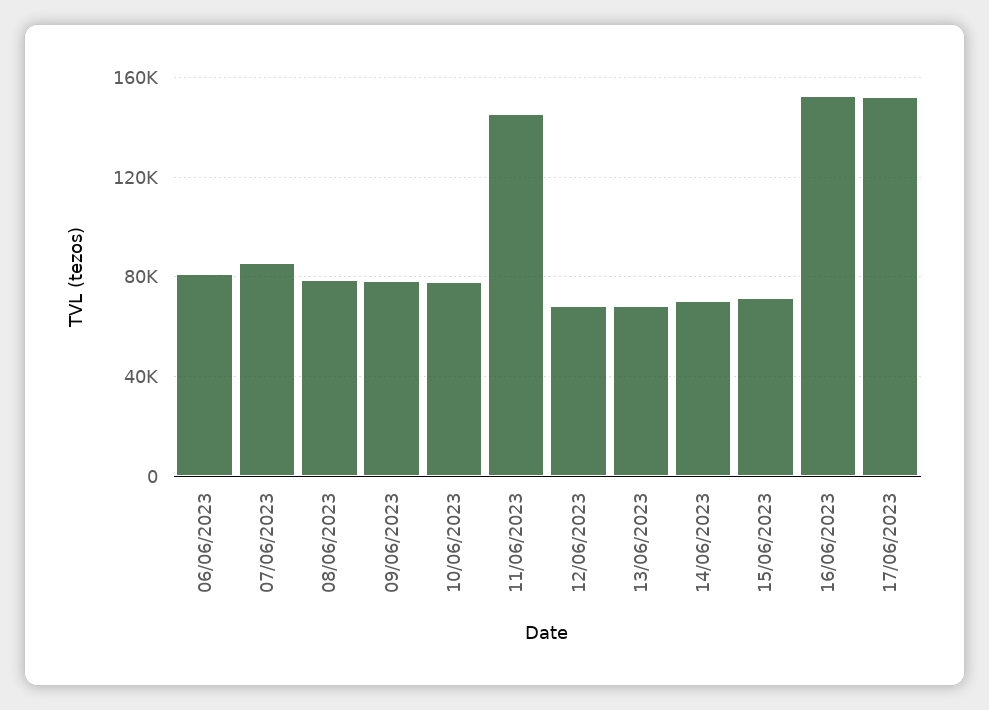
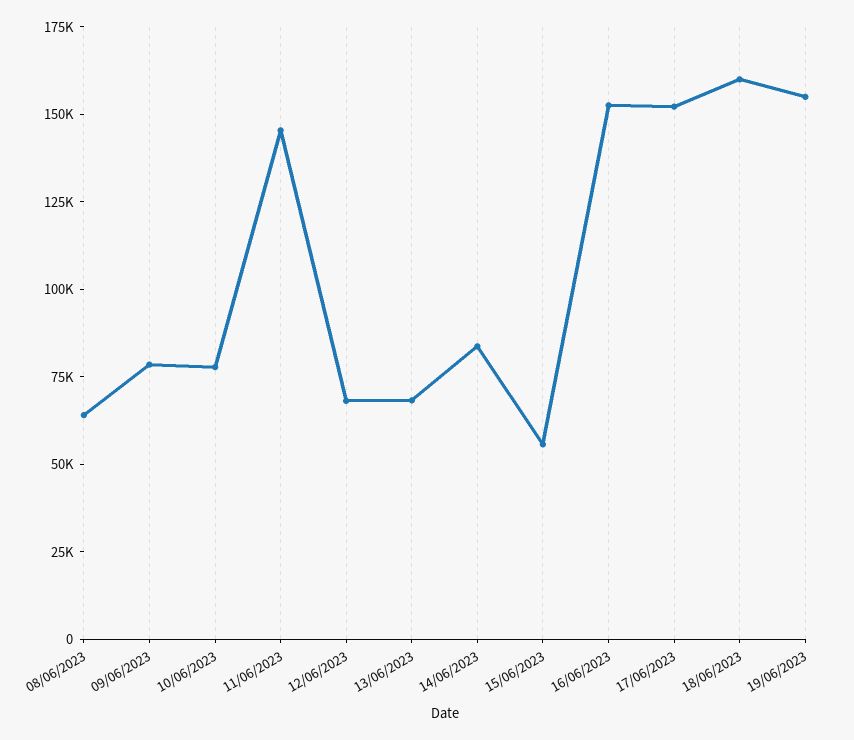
06/06/2023: 80000 -> none
07/06/2023: 85000 -> none
08/06/2023: 80000 -> 65000
14/06/2023: 70000 -> 85000
15/06/2023: 70000 -> 55000
18/06/2023: none -> 160000
19/06/2023: none -> 155000

